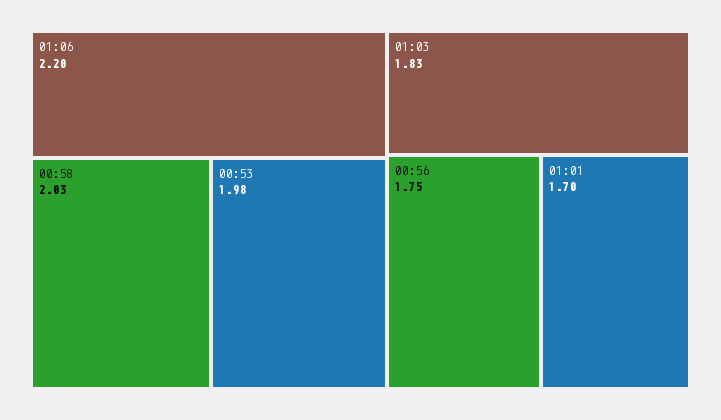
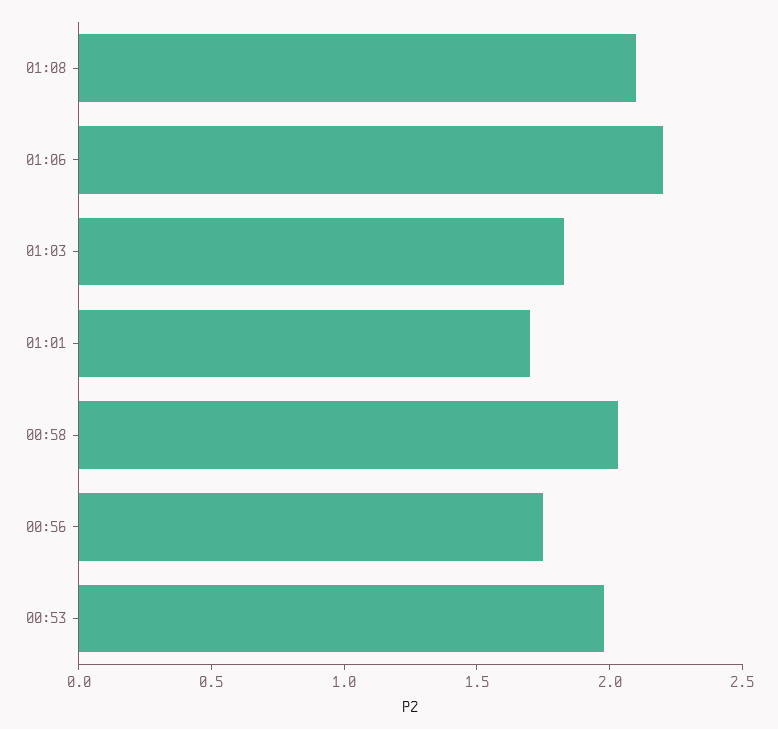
01:08: none -> 2.1

